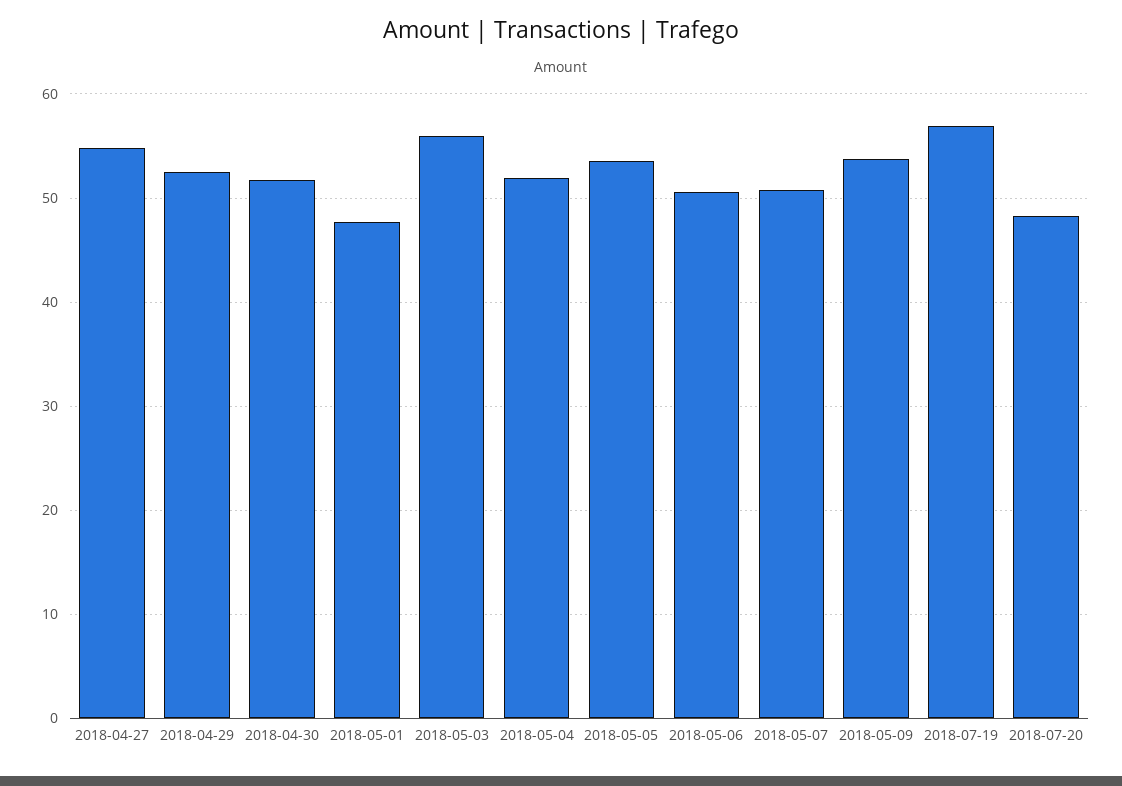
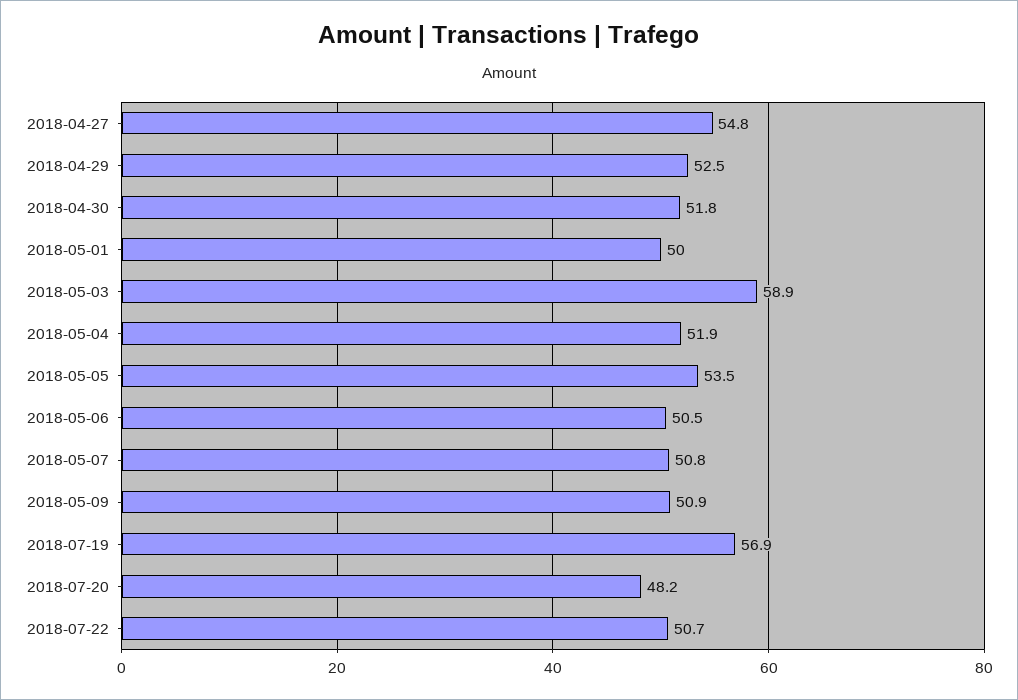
2018-05-01: 48 -> 50
2018-05-03: 56 -> 58.9
2018-05-09: 54 -> 50.9
2018-07-22: none -> 50.7

